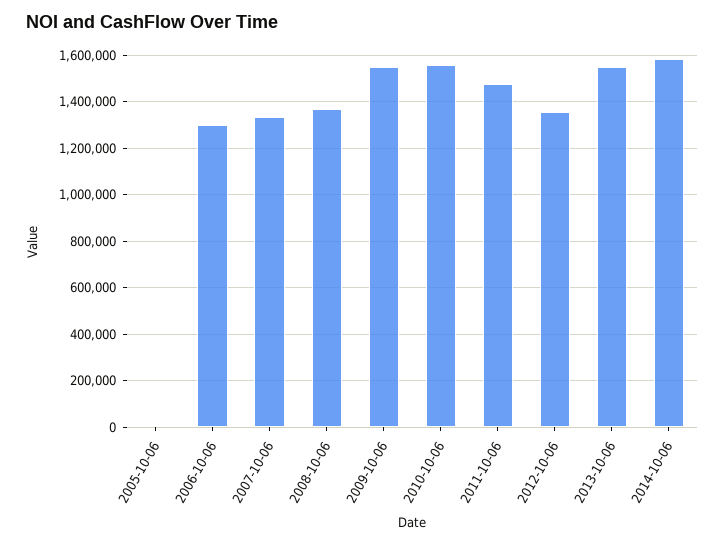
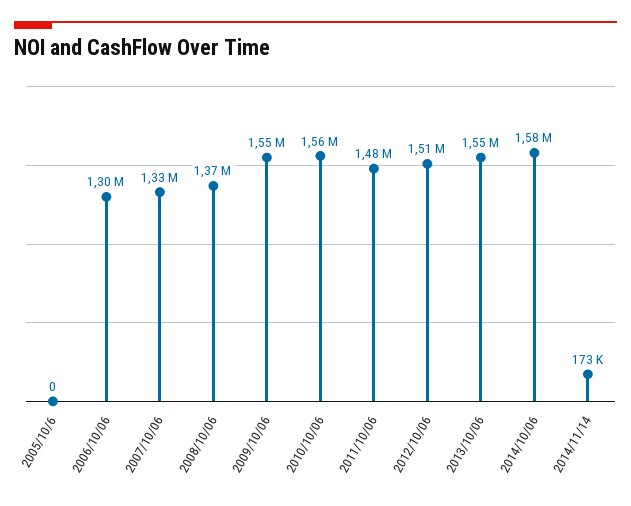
2012-10-06: 1350000 -> 1510000
2014/11/14: none -> 173000

